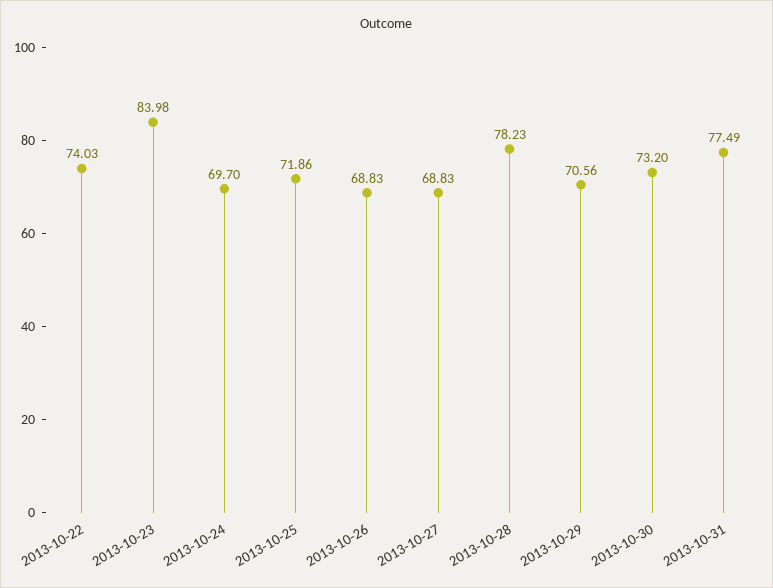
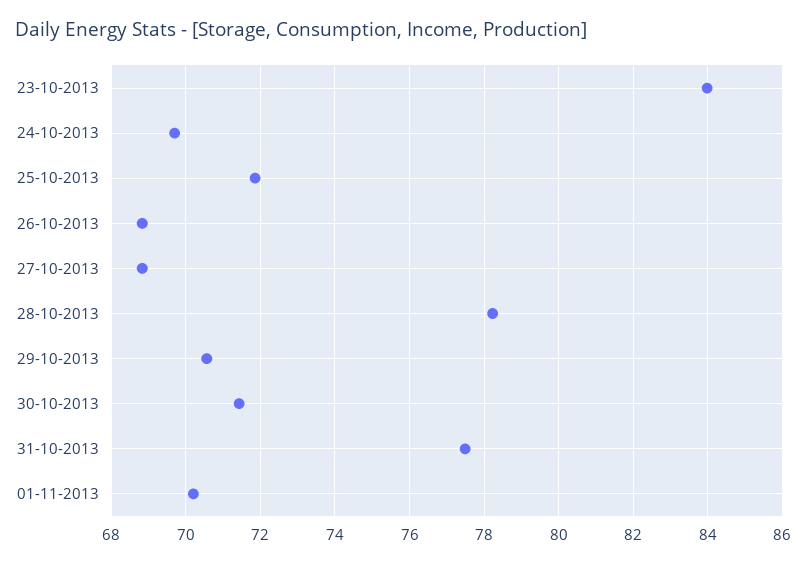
2013-10-22: 74.03 -> none
2013-10-30: 73.2 -> 71.4
01-11-2013: none -> 70.2

